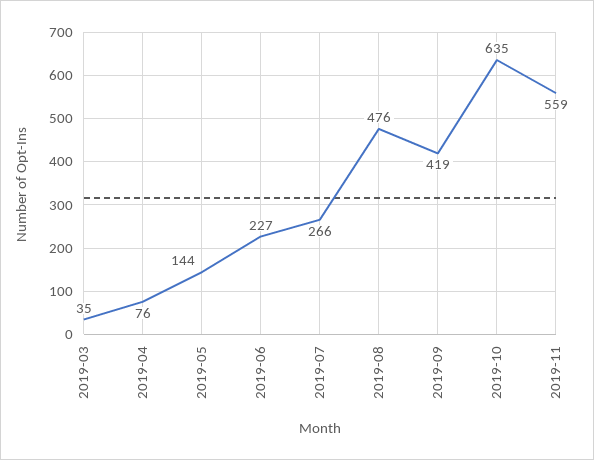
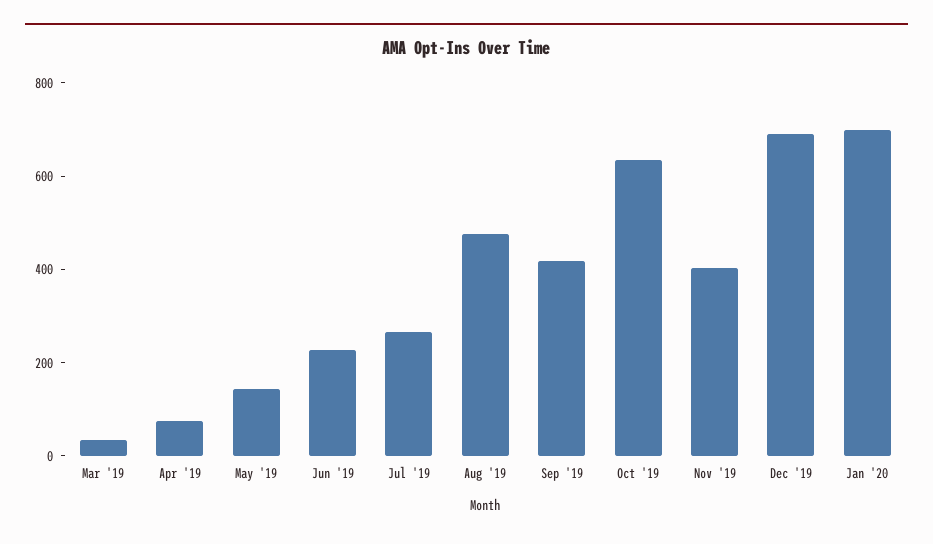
2019-11: 559 -> 400
Dec '19: none -> 700
Jan '20: none -> 700

